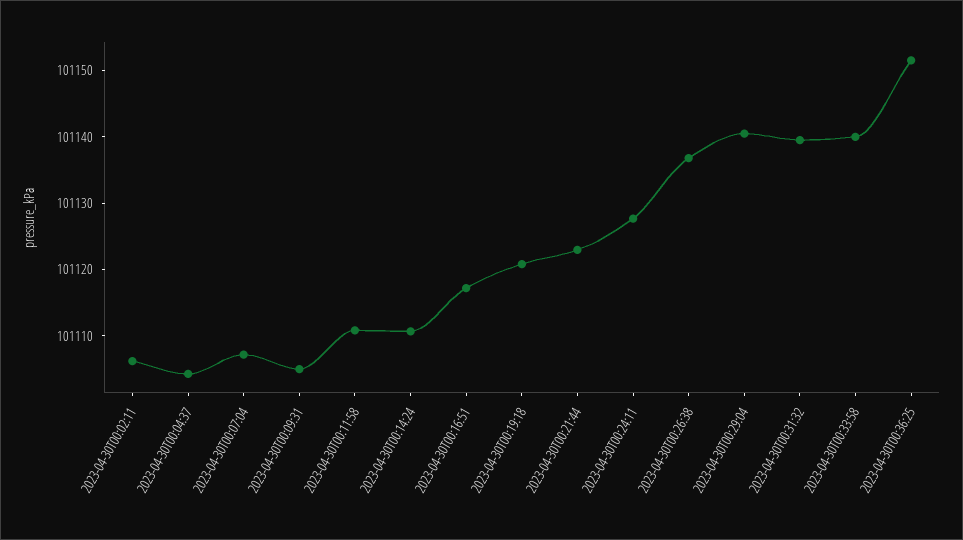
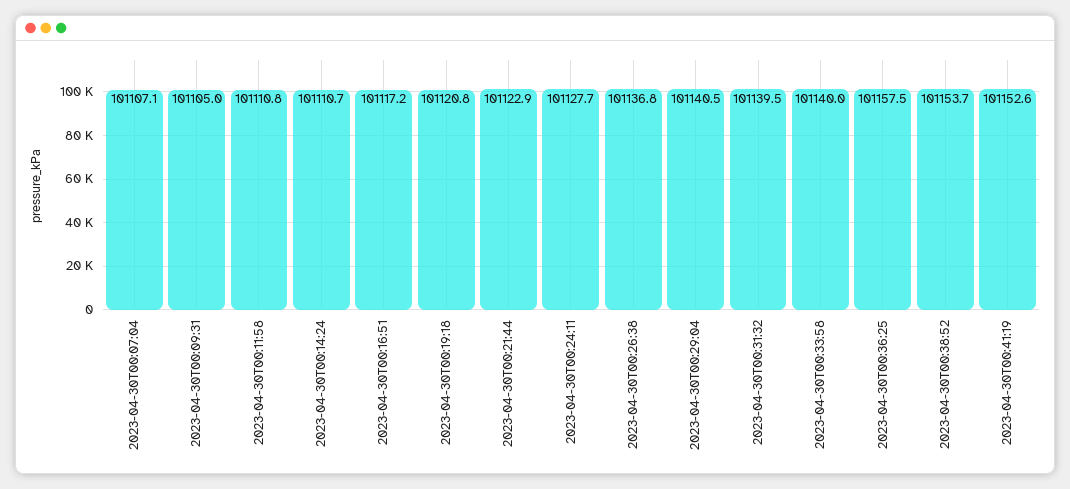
2023-04-30T00:02:11: 101106 -> none
2023-04-30T00:04:37: 101104 -> none
2023-04-30T00:36:25: 101152 -> 101157.5
2023-04-30T00:38:52: none -> 101153.7
2023-04-30T00:41:19: none -> 101152.6

